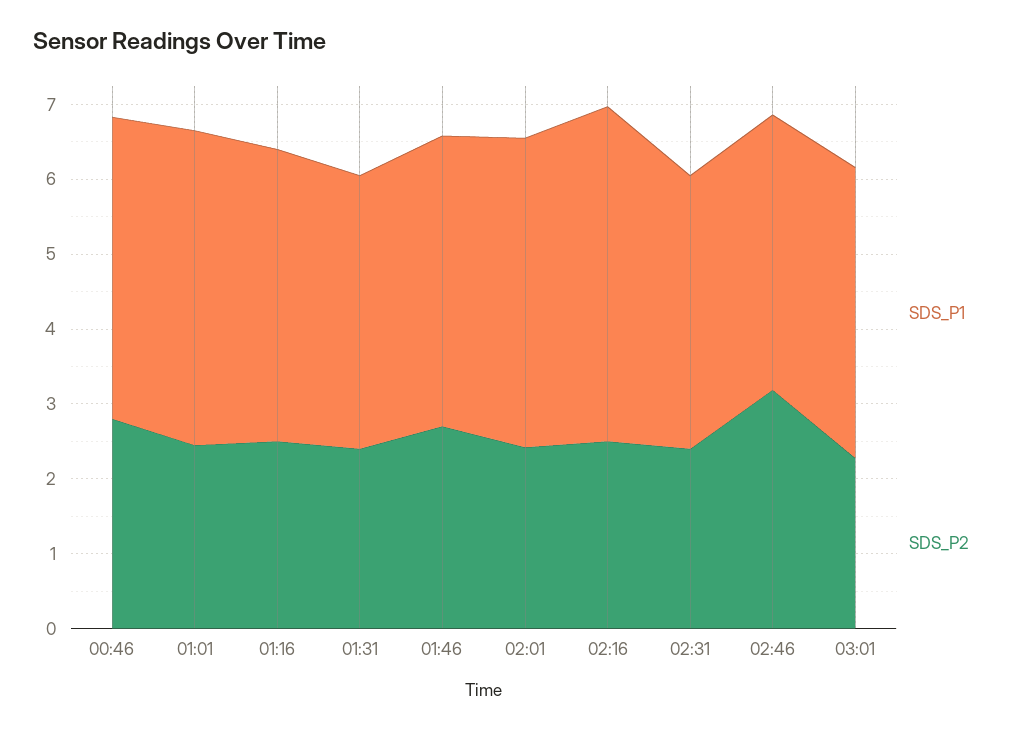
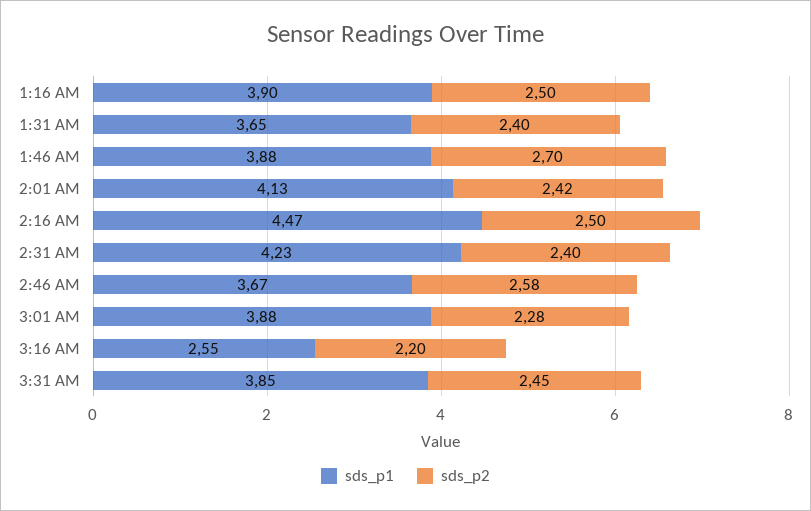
SDS_P1, 00:46: 4 -> none
SDS_P2, 00:46: 2.8 -> none
SDS_P1, 01:01: 4.2 -> none
SDS_P2, 01:01: 2.4 -> none
SDS_P1, 02:31: 3.6 -> 4.23
SDS_P2, 02:46: 3.2 -> 2.58
SDS_P1, 3:16 AM: none -> 2.55
SDS_P2, 3:16 AM: none -> 2.2
SDS_P1, 3:31 AM: none -> 3.85
SDS_P2, 3:31 AM: none -> 2.45

